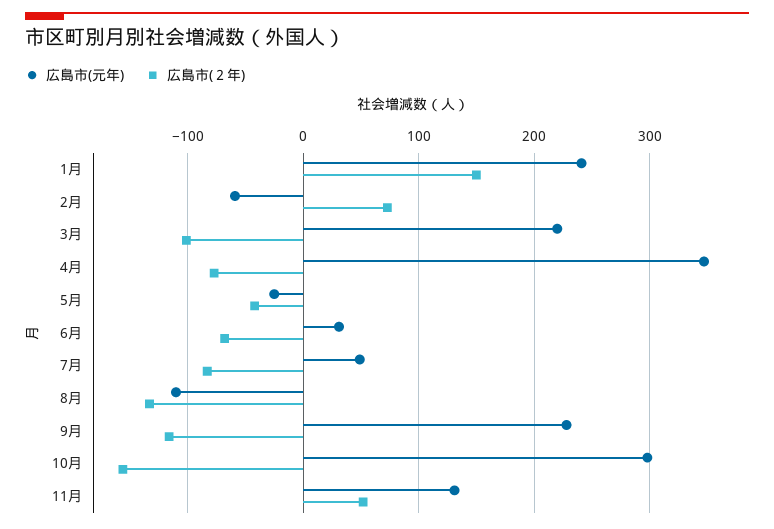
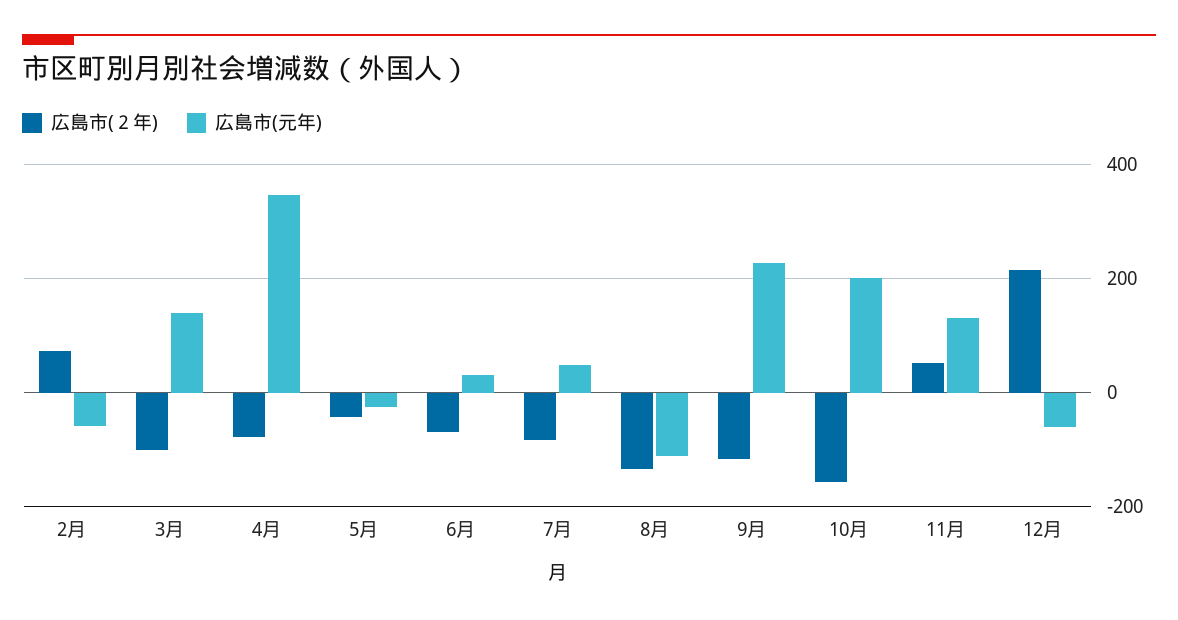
広島市(元年), 1月: 240 -> none
広島市(２年), 1月: 150 -> none
広島市(元年), 3月: 220 -> 140
広島市(元年), 10月: 300 -> 200
広島市(２年), 12月: none -> 220
広島市(元年), 12月: none -> -60

